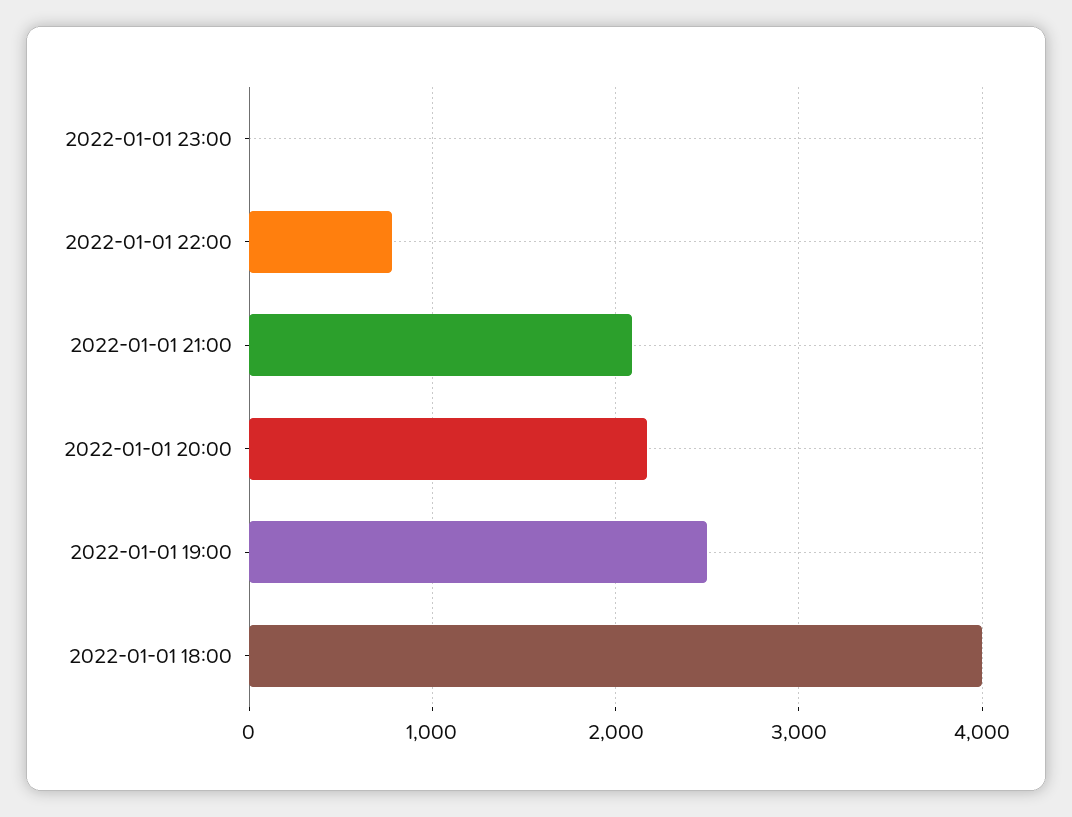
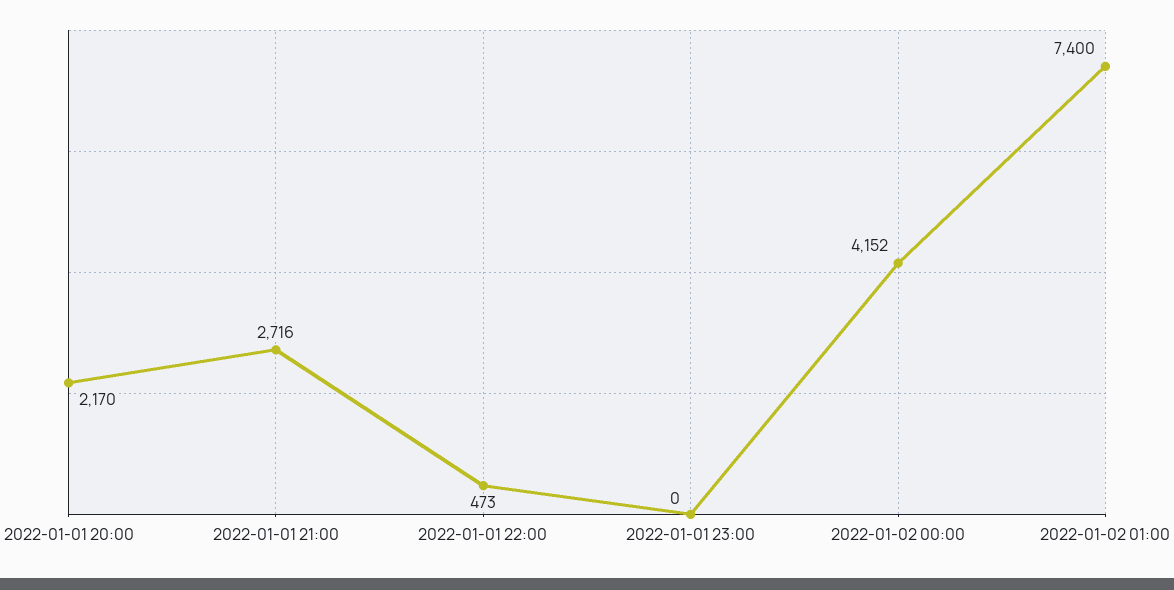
2022-01-01 22:00: 800 -> 473
2022-01-01 21:00: 2100 -> 2716
2022-01-01 19:00: 2500 -> none
2022-01-01 18:00: 4000 -> none
2022-01-02 00:00: none -> 4152
2022-01-02 01:00: none -> 7400

